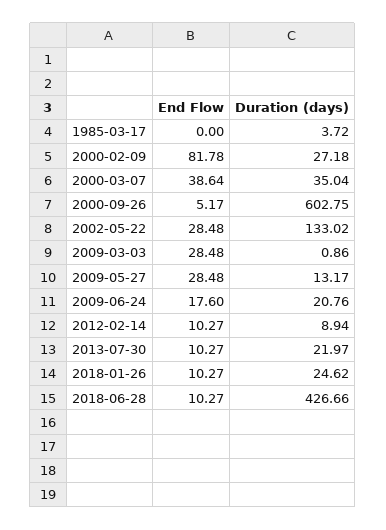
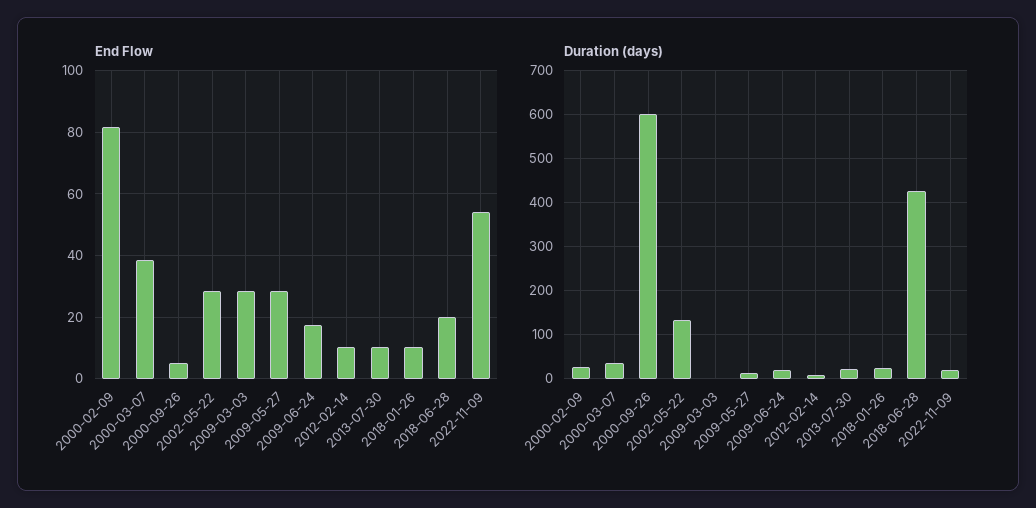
End Flow, 1985-03-17: 0 -> none
Duration (days), 1985-03-17: 3.72 -> none
End Flow, 2018-06-28: 10.27 -> 20
End Flow, 2022-11-09: none -> 54
Duration (days), 2022-11-09: none -> 20

